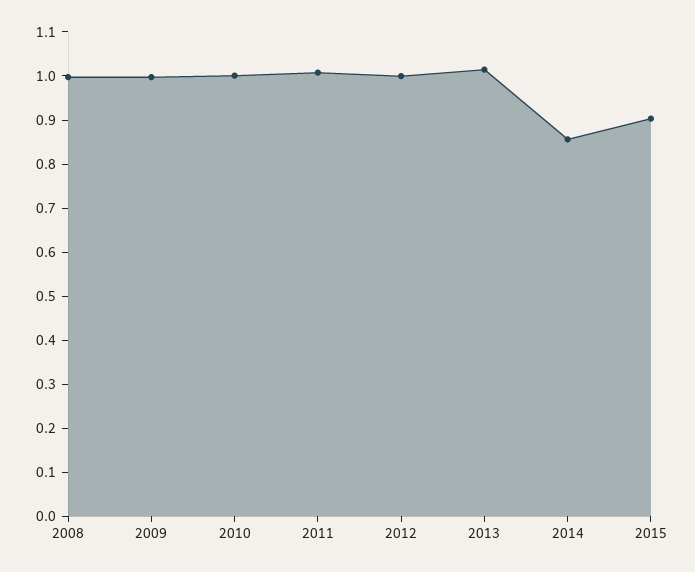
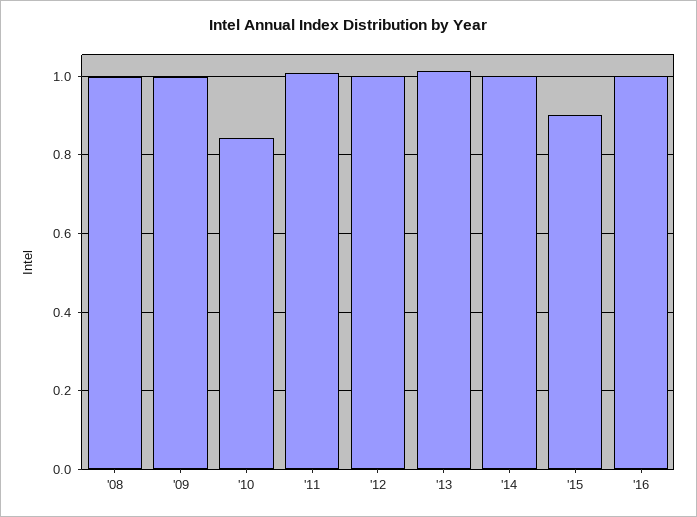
2010: 1 -> 0.84
2014: 0.86 -> 1
'16: none -> 1

